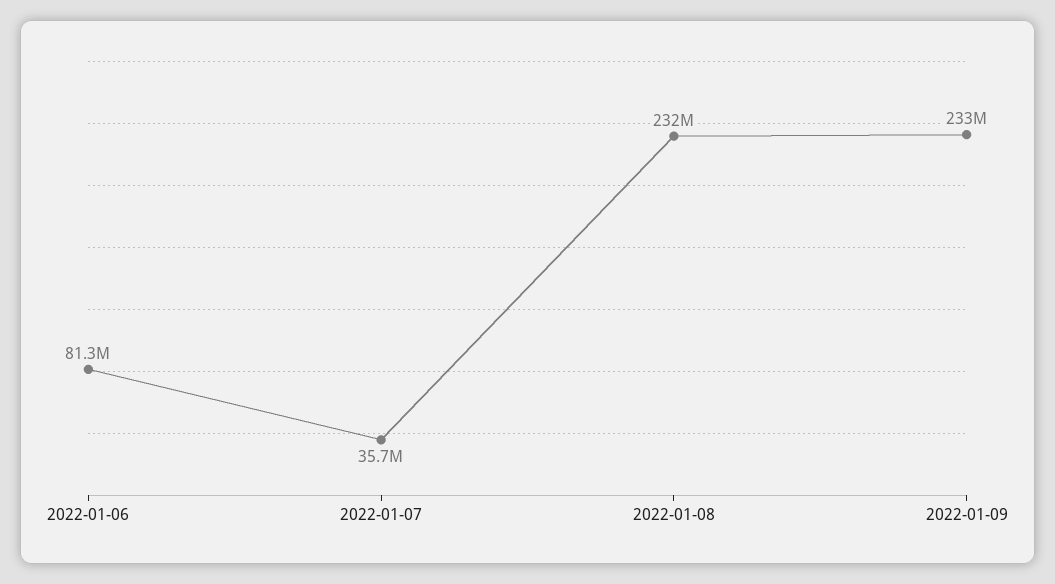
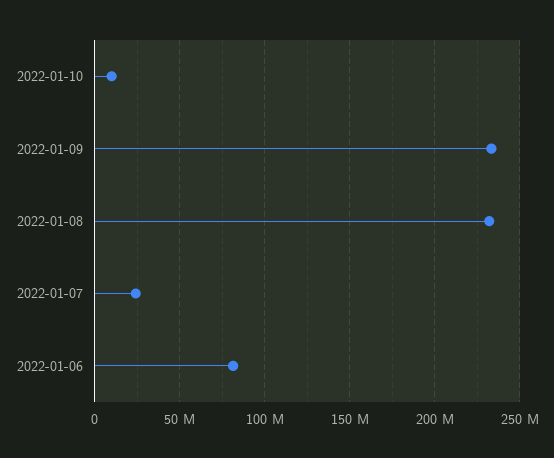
2022-01-07: 35700000 -> 25000000
2022-01-10: none -> 10000000

